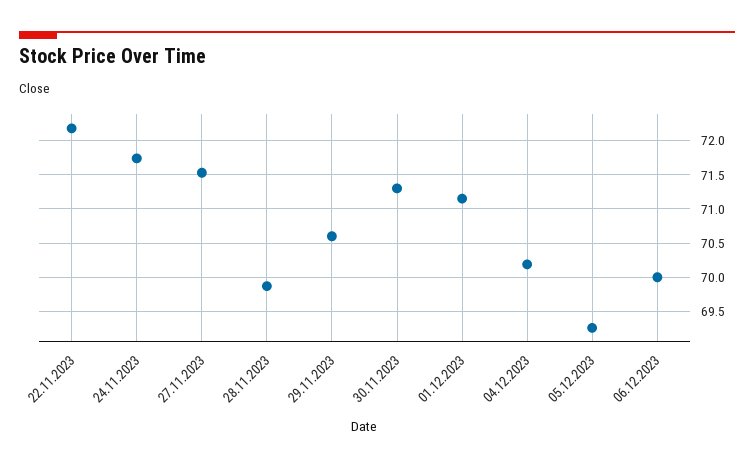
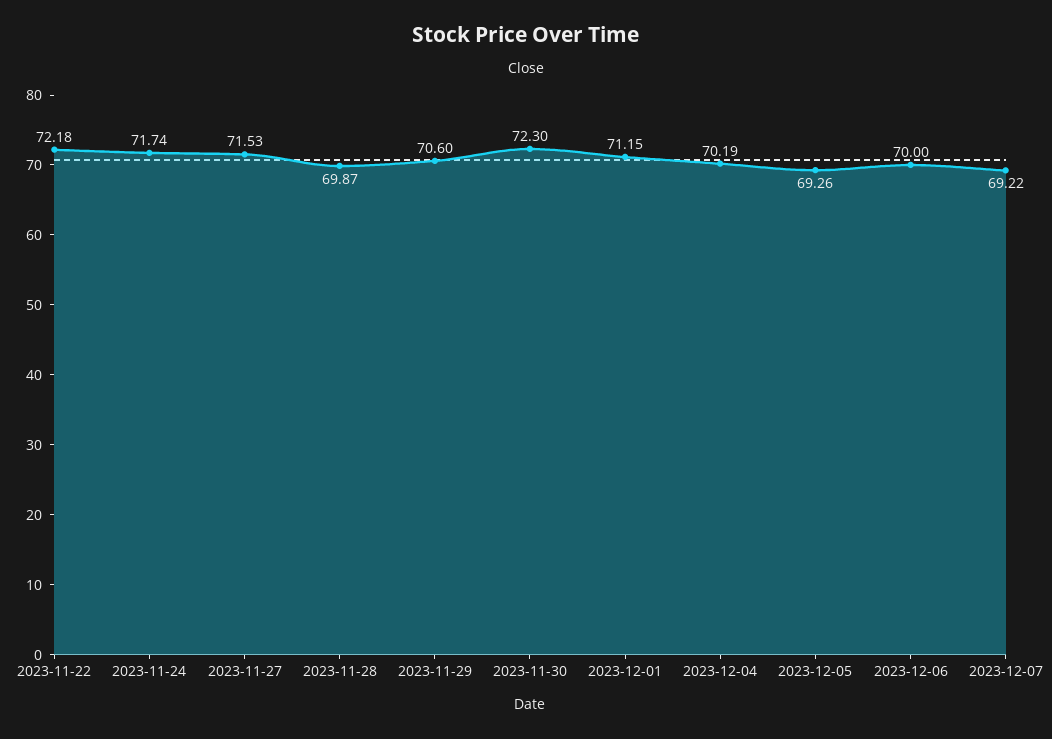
30.11.2023: 71.3 -> 72.3
2023-12-07: none -> 69.22

